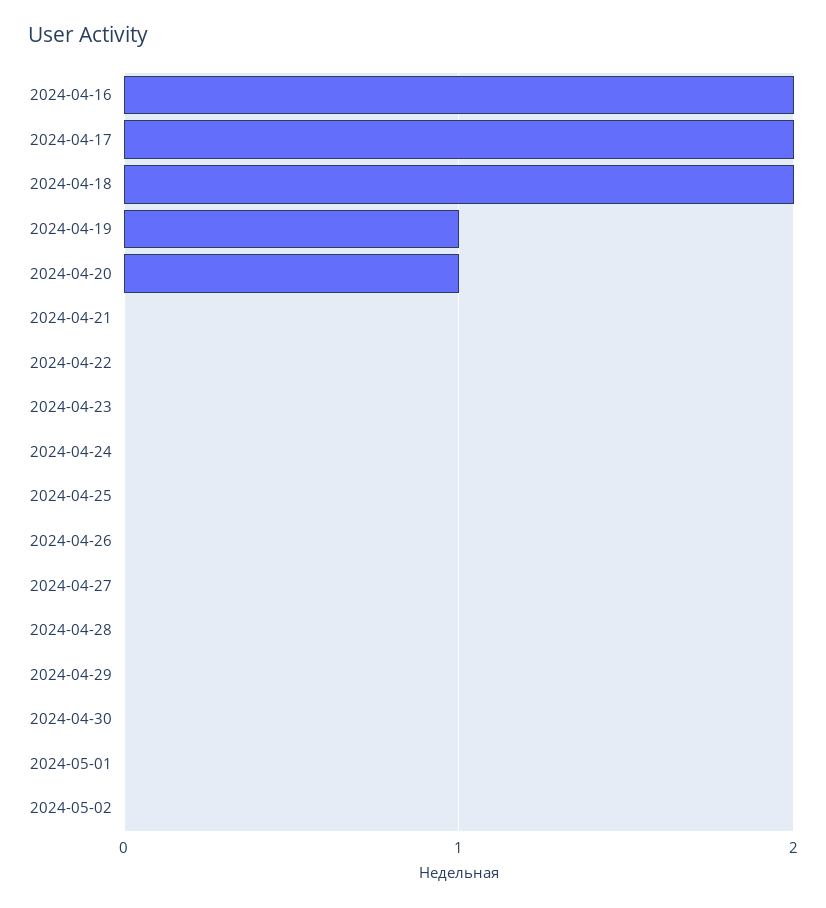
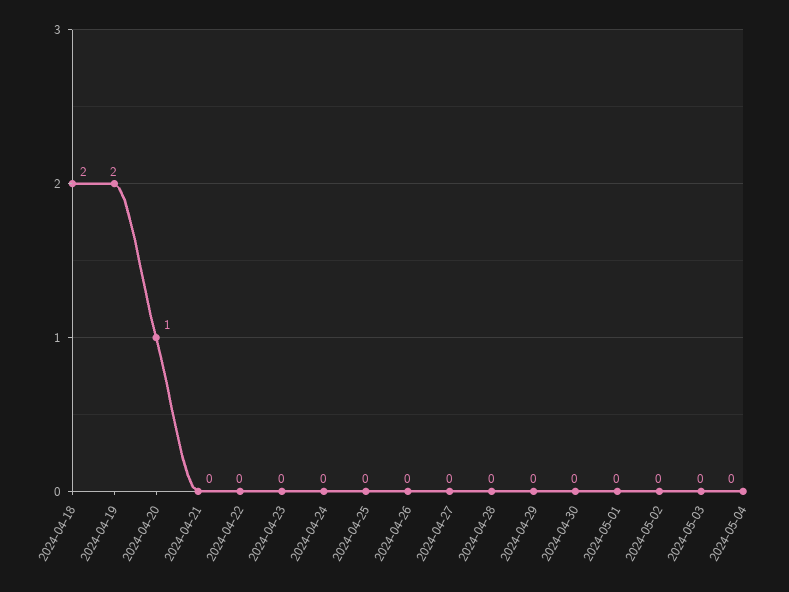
2024-04-16: 2 -> none
2024-04-17: 2 -> none
2024-04-19: 1 -> 2
2024-05-03: none -> 0
2024-05-04: none -> 0

